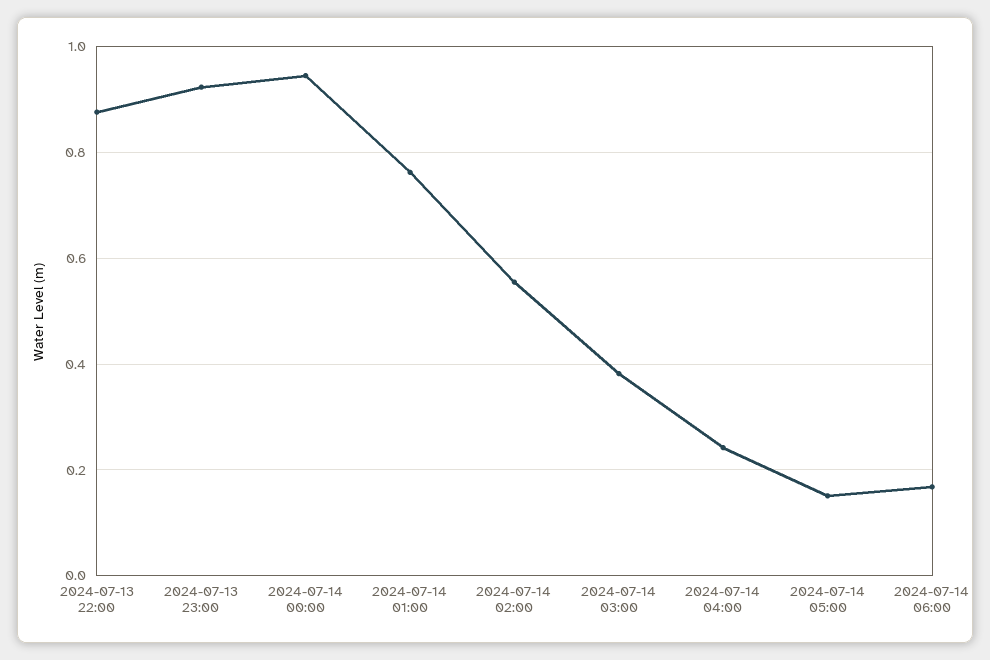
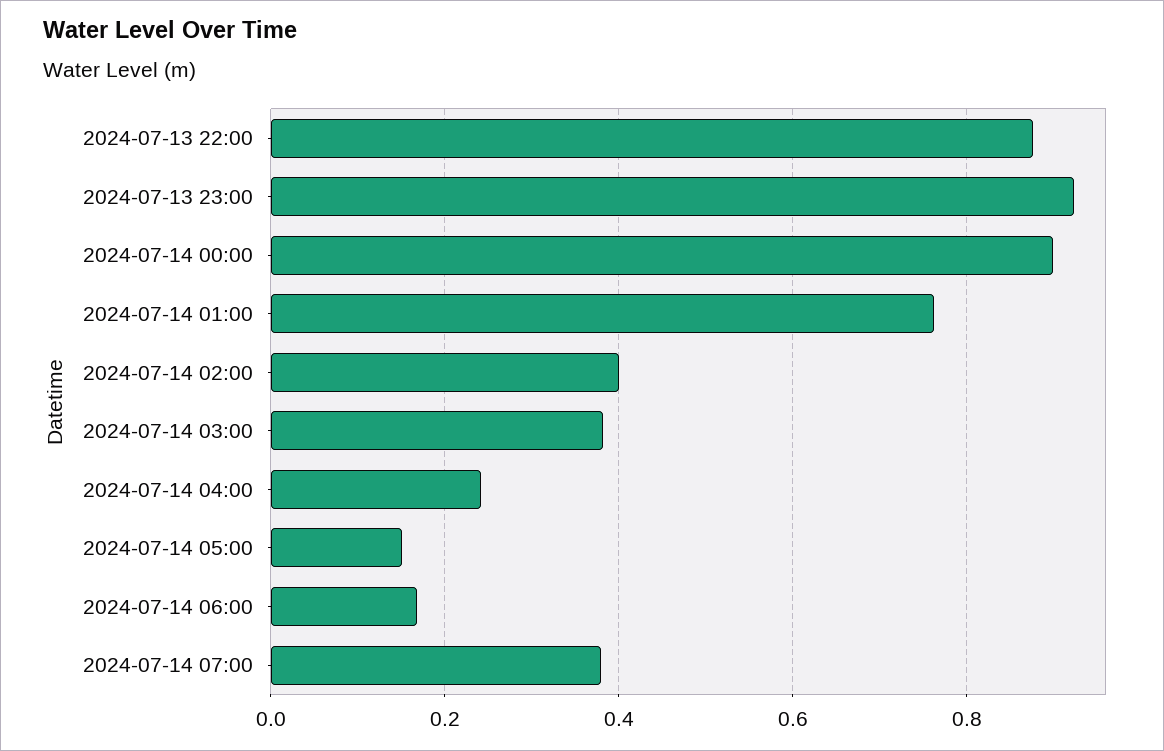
2024-07-14 00:00: 0.94 -> 0.9
2024-07-14 02:00: 0.56 -> 0.4
2024-07-14 07:00: none -> 0.38

